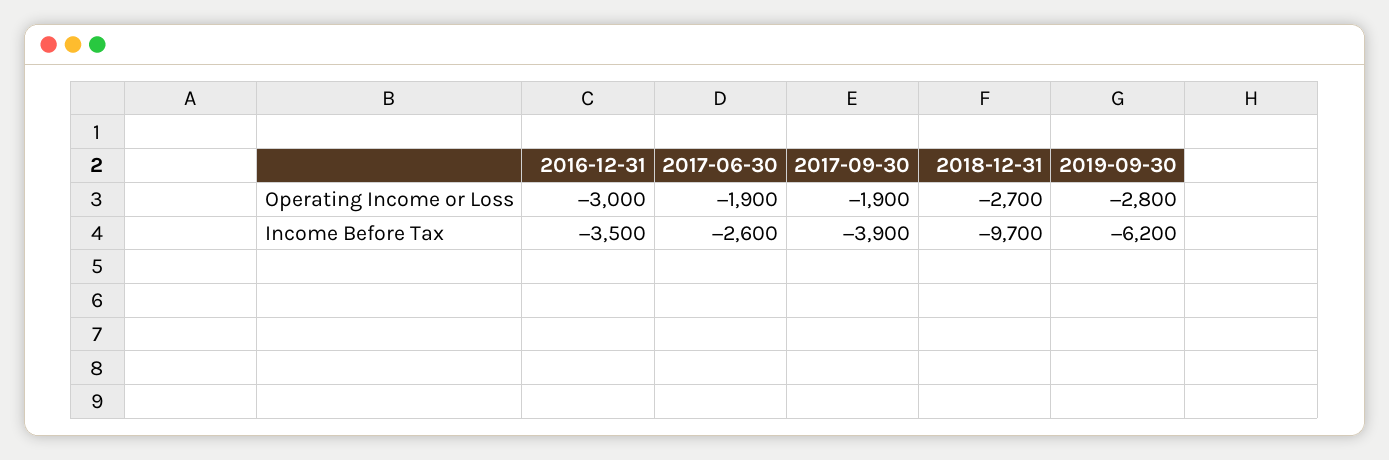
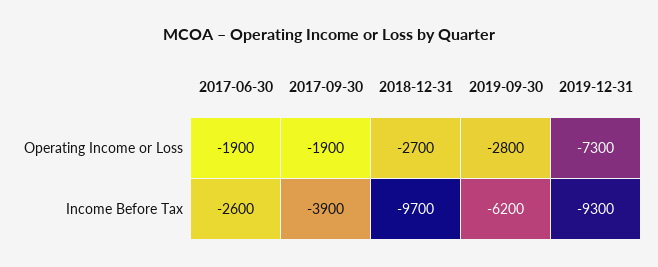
2016-12-31, Operating Income or Loss: -3000 -> none
2016-12-31, Income Before Tax: -3500 -> none
2019-12-31, Operating Income or Loss: none -> -7300
2019-12-31, Income Before Tax: none -> -9300

